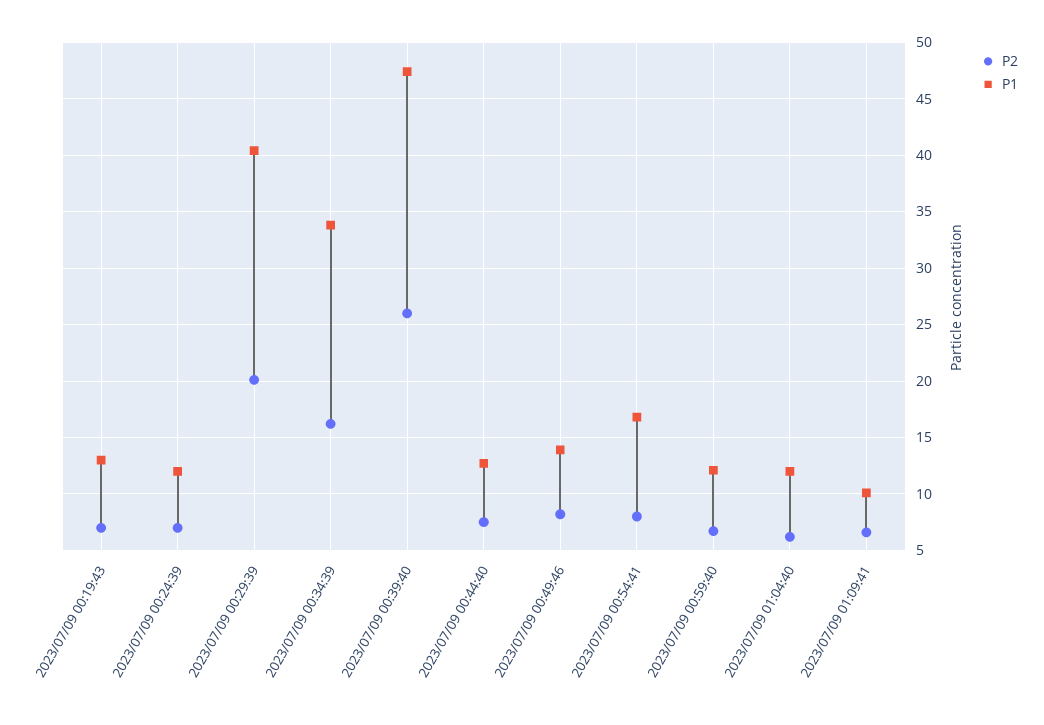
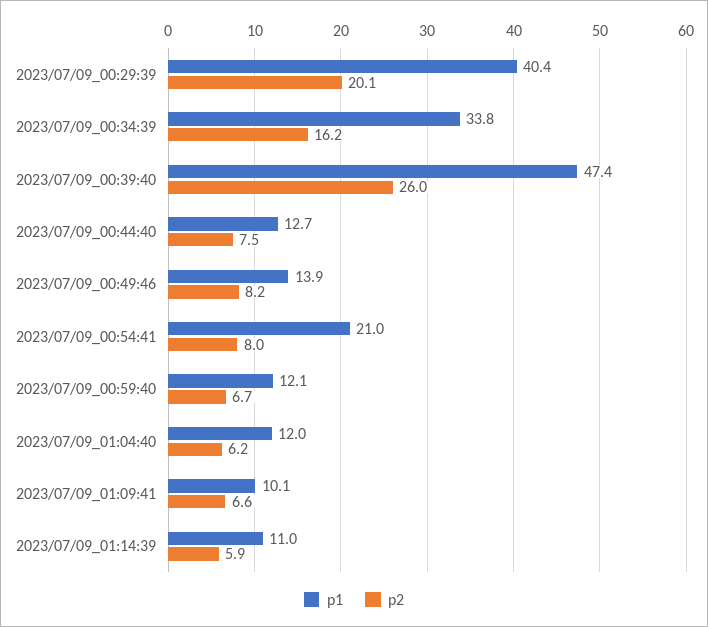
P2, 2023/07/09 00:19:43: 7 -> none
P1, 2023/07/09 00:19:43: 13 -> none
P2, 2023/07/09 00:24:39: 7 -> none
P1, 2023/07/09 00:24:39: 12 -> none
P1, 2023/07/09 00:54:41: 17 -> 21
P1, 2023/07/09_01:14:39: none -> 11
P2, 2023/07/09_01:14:39: none -> 5.9

